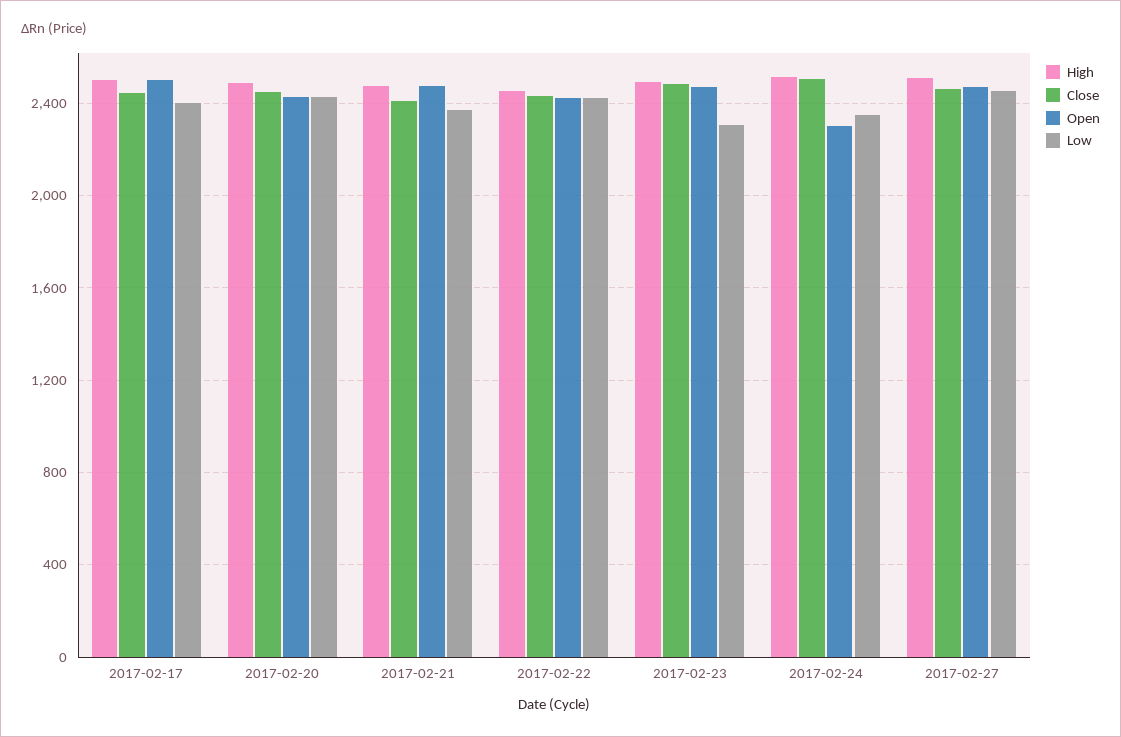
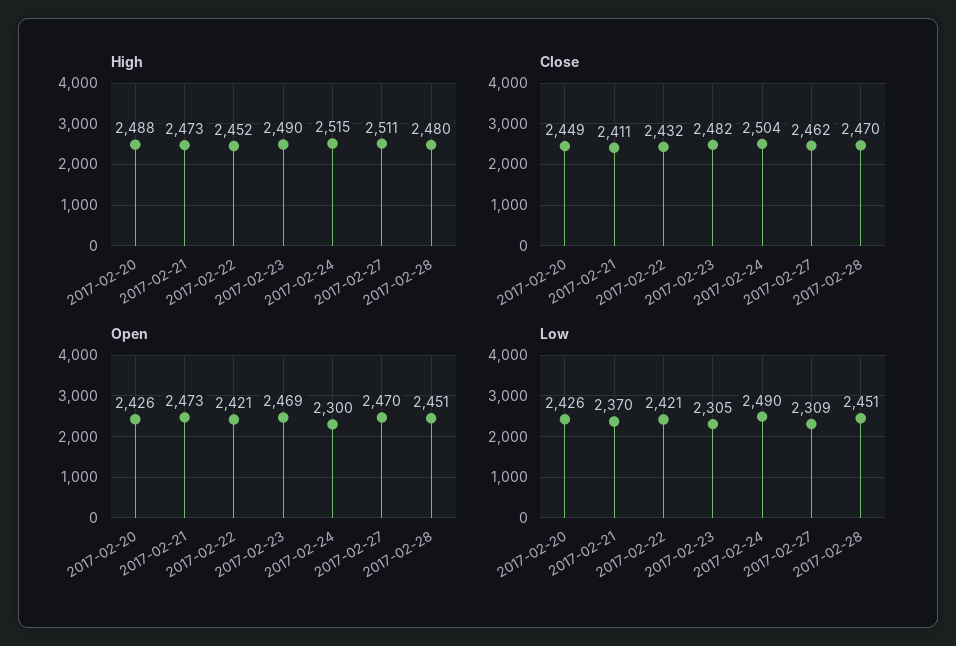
High, 2017-02-17: 2500 -> none
Close, 2017-02-17: 2450 -> none
Open, 2017-02-17: 2500 -> none
Low, 2017-02-17: 2400 -> none
Low, 2017-02-24: 2350 -> 2490
Low, 2017-02-27: 2450 -> 2309
High, 2017-02-28: none -> 2480
Close, 2017-02-28: none -> 2470
Open, 2017-02-28: none -> 2451
Low, 2017-02-28: none -> 2451

